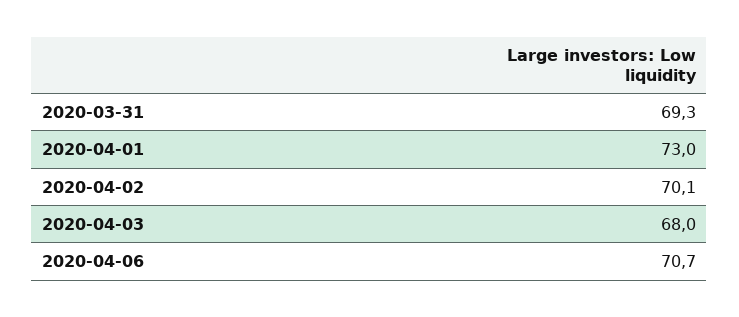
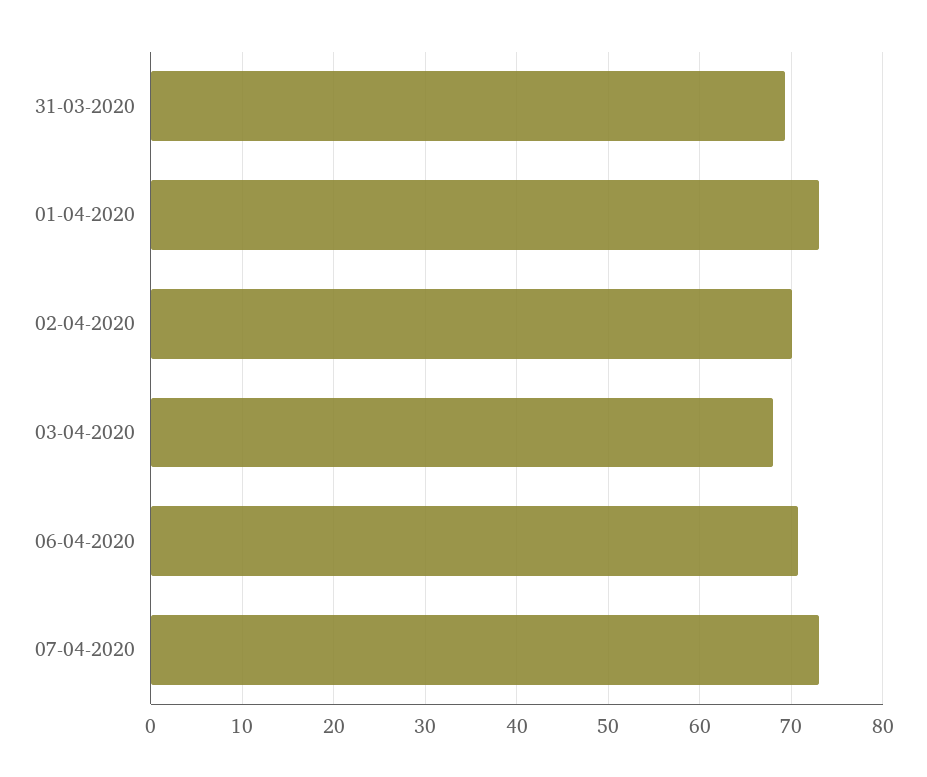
07-04-2020: none -> 73

